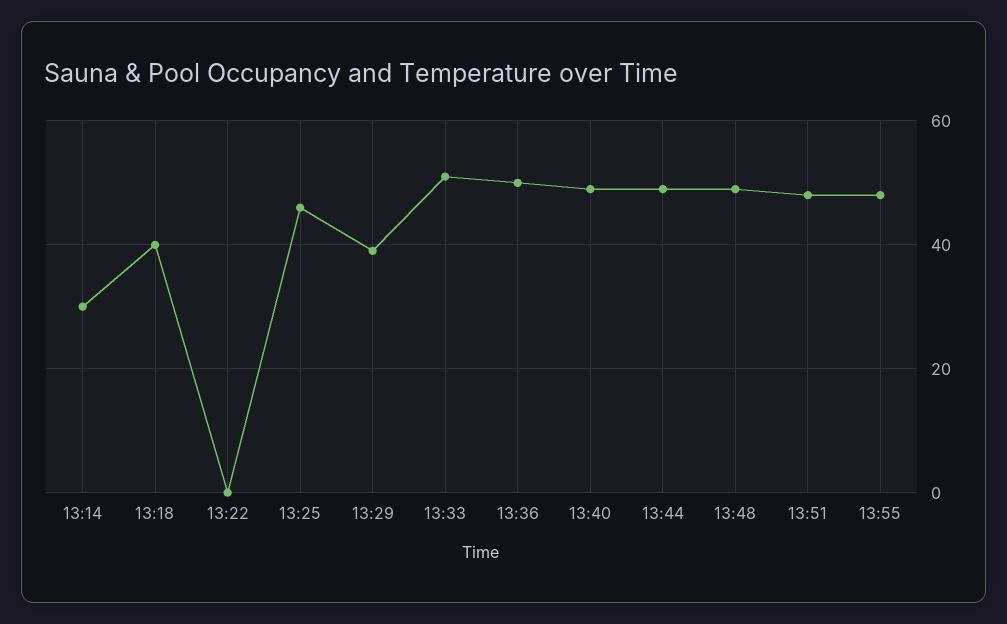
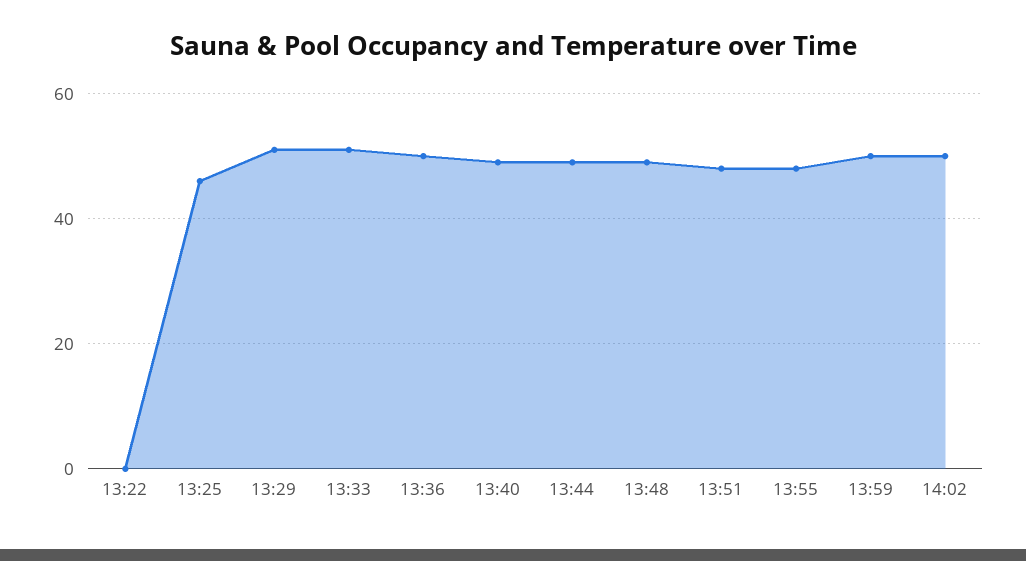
13:14: 30 -> none
13:18: 40 -> none
13:29: 40 -> 50
13:59: none -> 50
14:02: none -> 50

